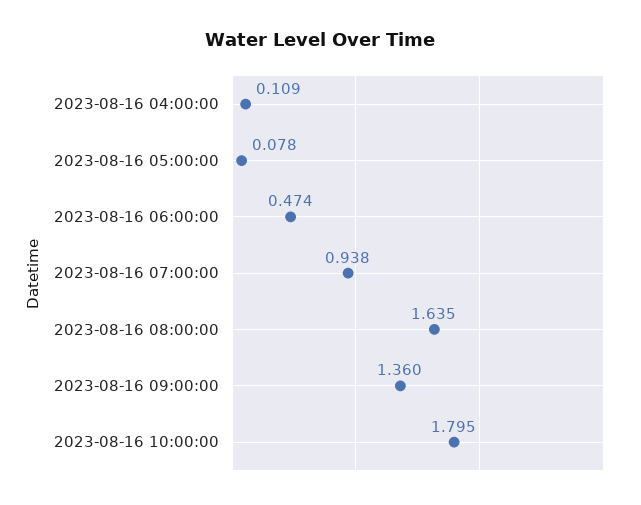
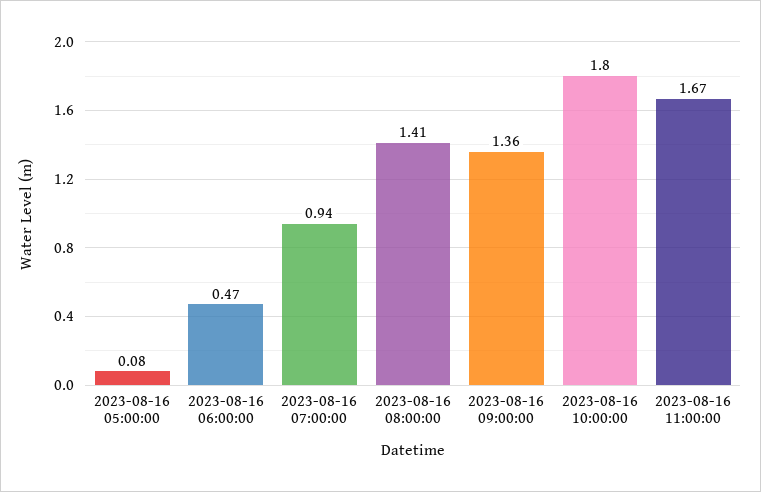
2023-08-16 04:00:00: 0.109 -> none
2023-08-16 08:00:00: 1.635 -> 1.41
2023-08-16 11:00:00: none -> 1.67

